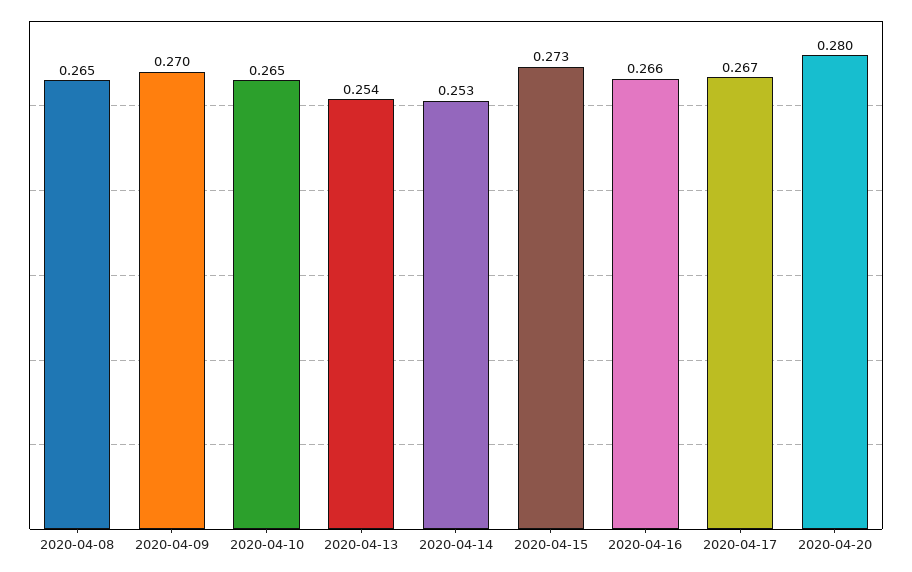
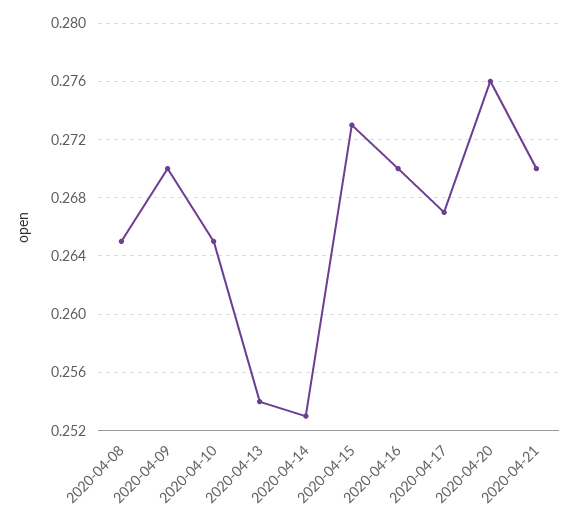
2020-04-16: 0.266 -> 0.27
2020-04-20: 0.28 -> 0.276
2020-04-21: none -> 0.27

